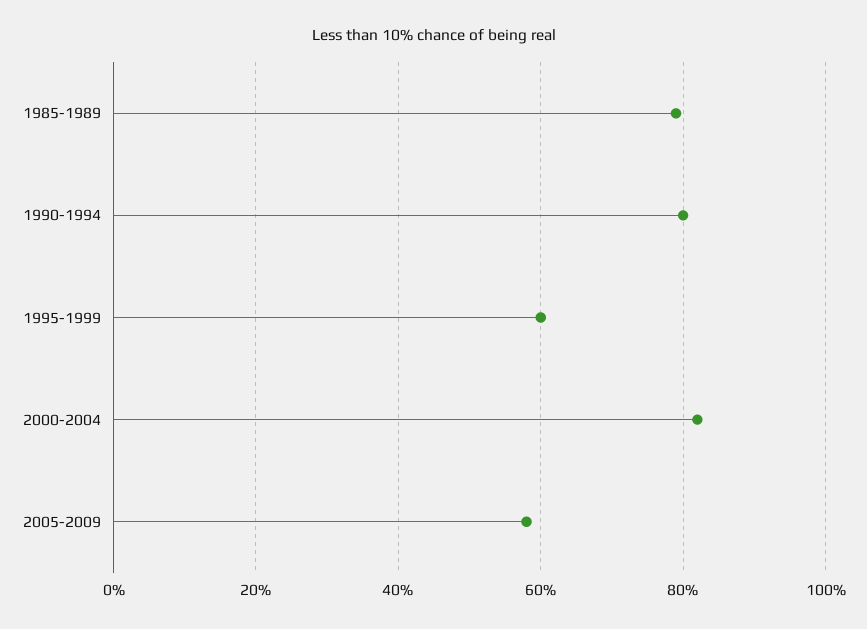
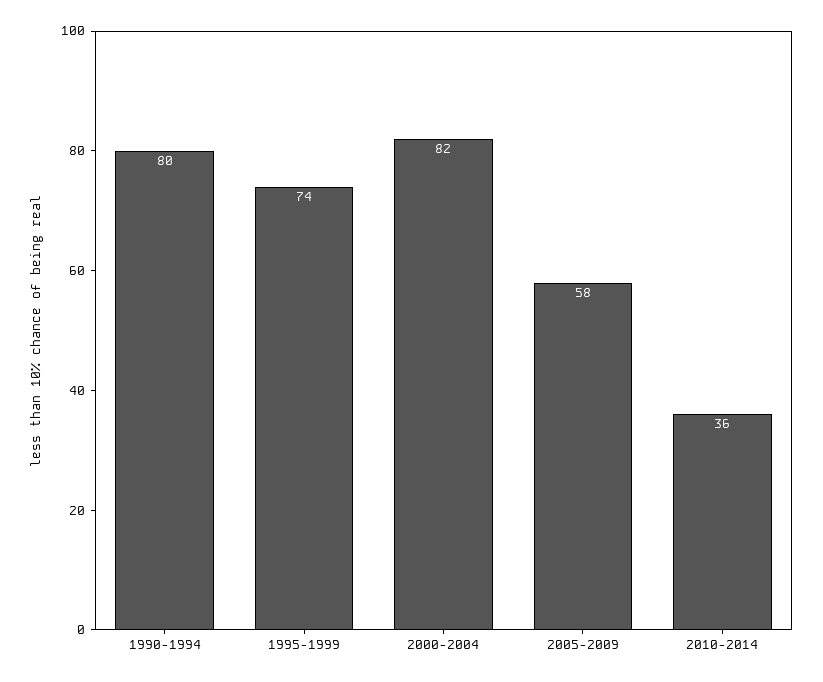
1985-1989: 80 -> none
1995-1999: 60 -> 74
2010-2014: none -> 36

